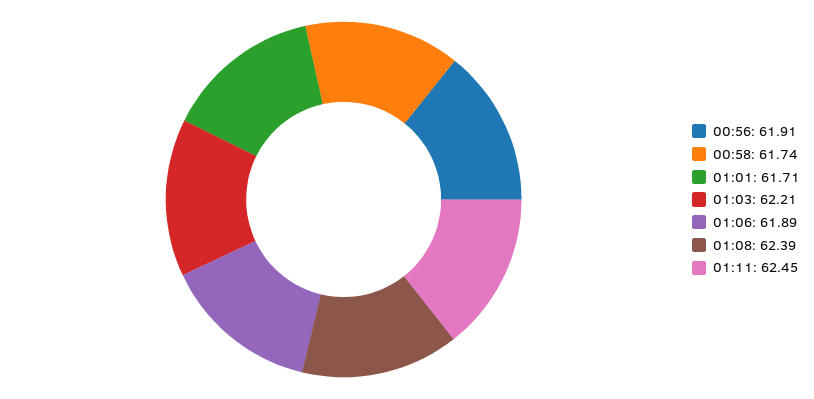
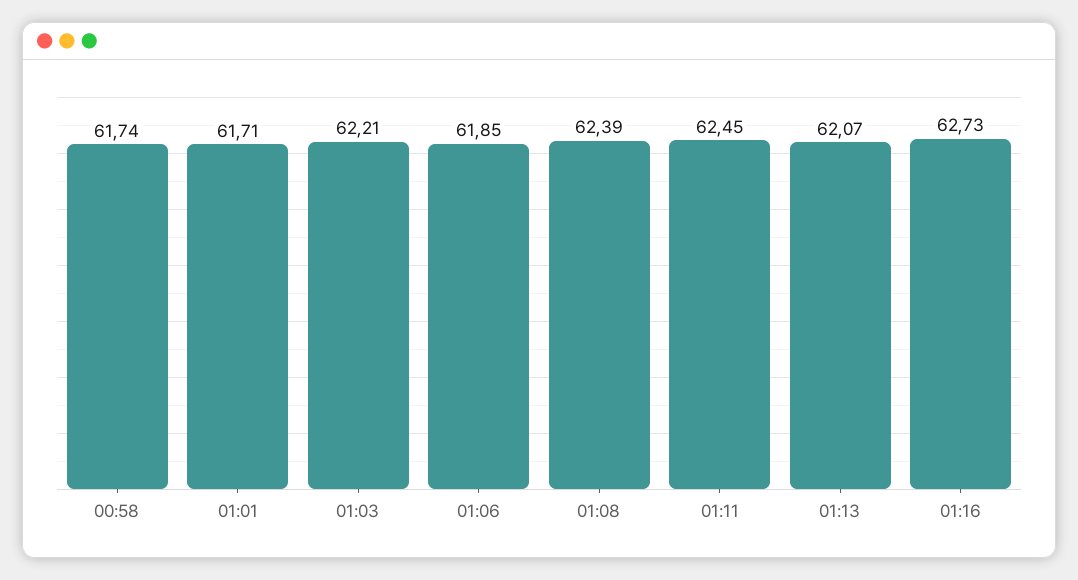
00:56: 61.91 -> none
01:06: 61.89 -> 61.85
01:13: none -> 62.07
01:16: none -> 62.73

